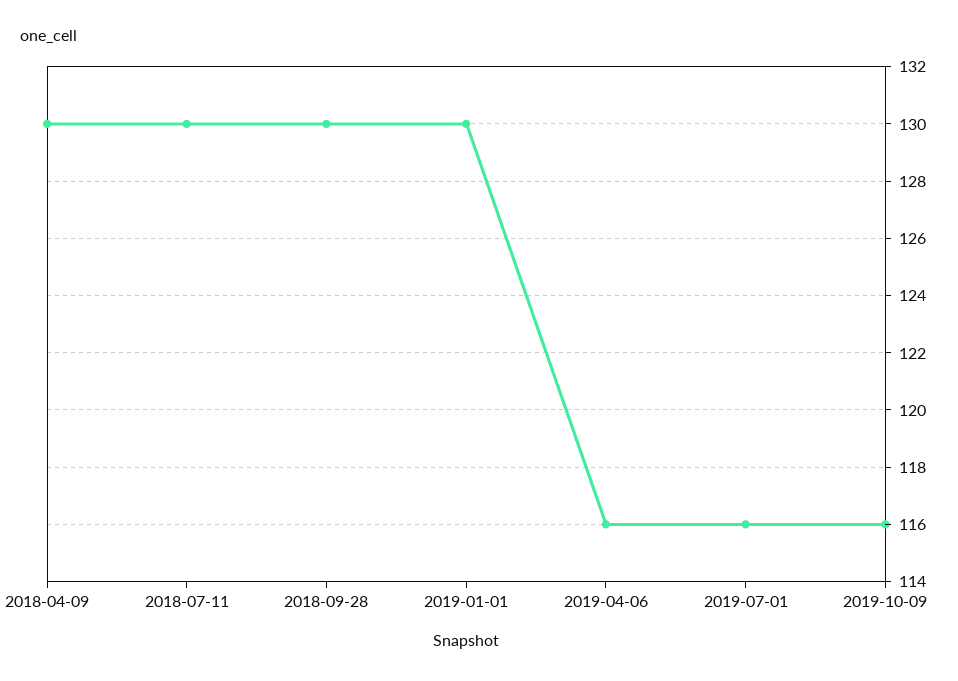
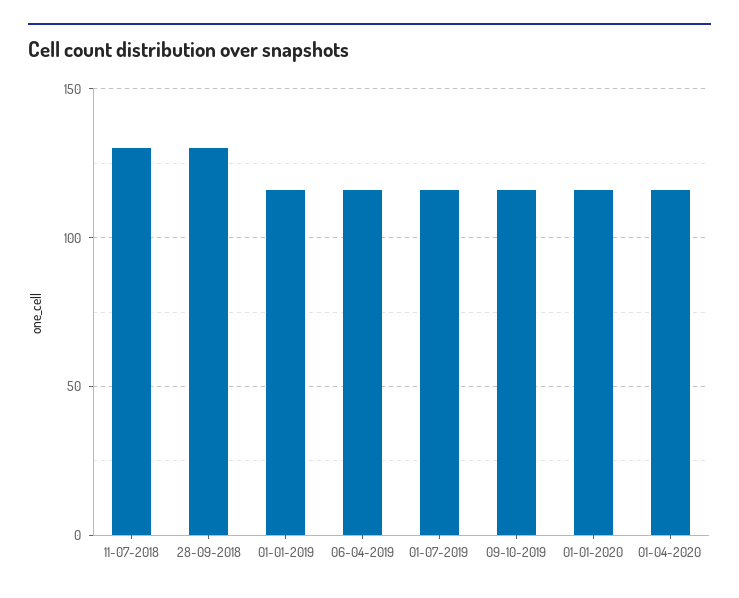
2018-04-09: 130 -> none
2019-01-01: 130 -> 115
01-01-2020: none -> 115
01-04-2020: none -> 115

